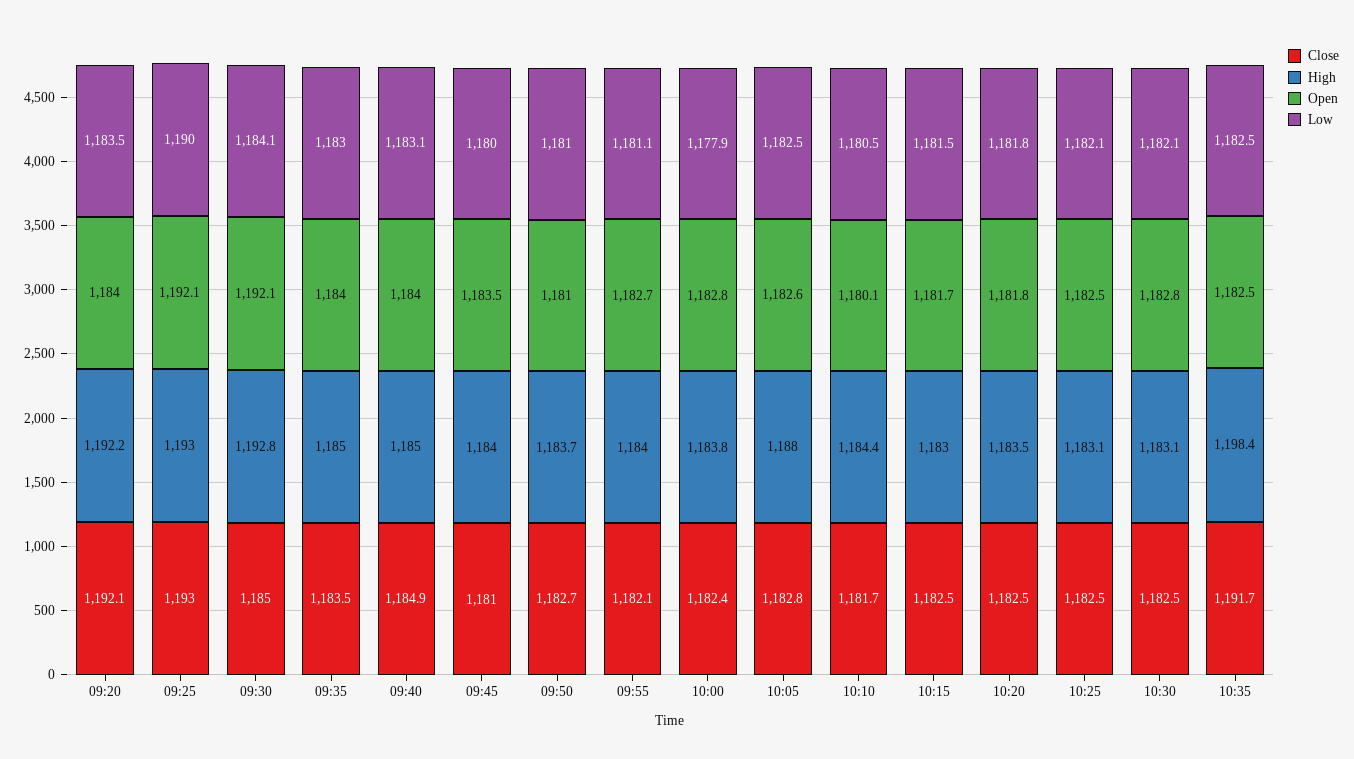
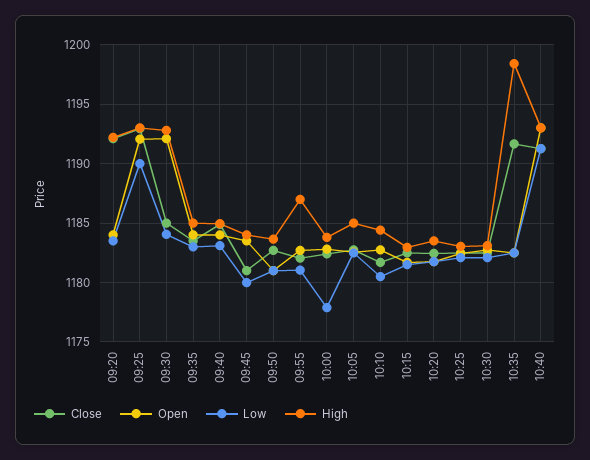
High, 09:55: 1184 -> 1187
High, 10:05: 1188 -> 1185
Open, 10:10: 1180.1 -> 1183
Close, 10:40: none -> 1191
Open, 10:40: none -> 1193
Low, 10:40: none -> 1191
High, 10:40: none -> 1193

